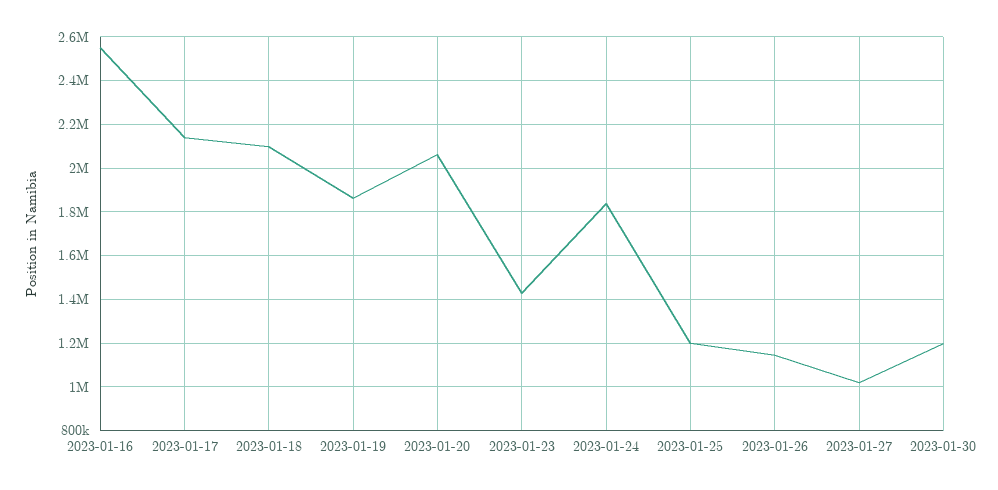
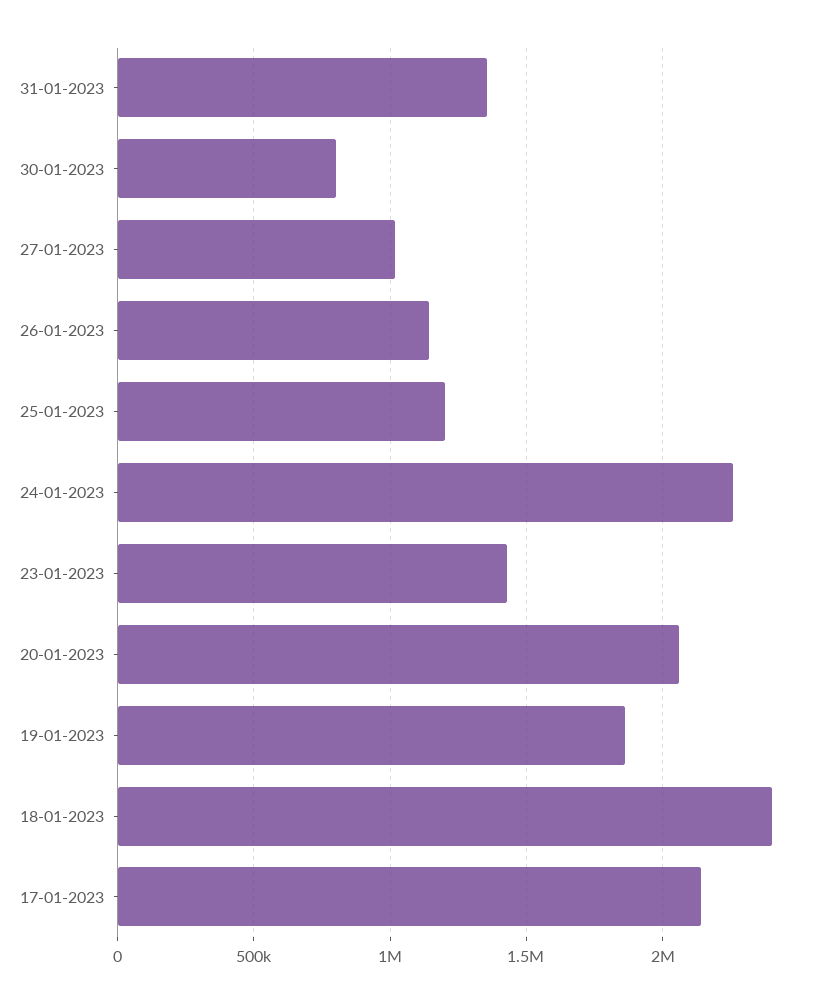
2023-01-16: 2550000 -> none
2023-01-18: 2100000 -> 2400000
2023-01-24: 1850000 -> 2250000
2023-01-30: 1200000 -> 800000
31-01-2023: none -> 1350000

